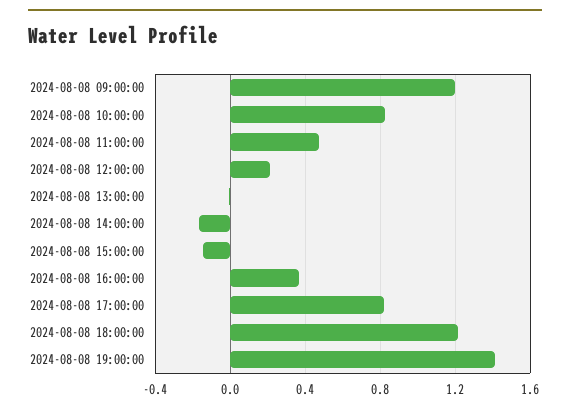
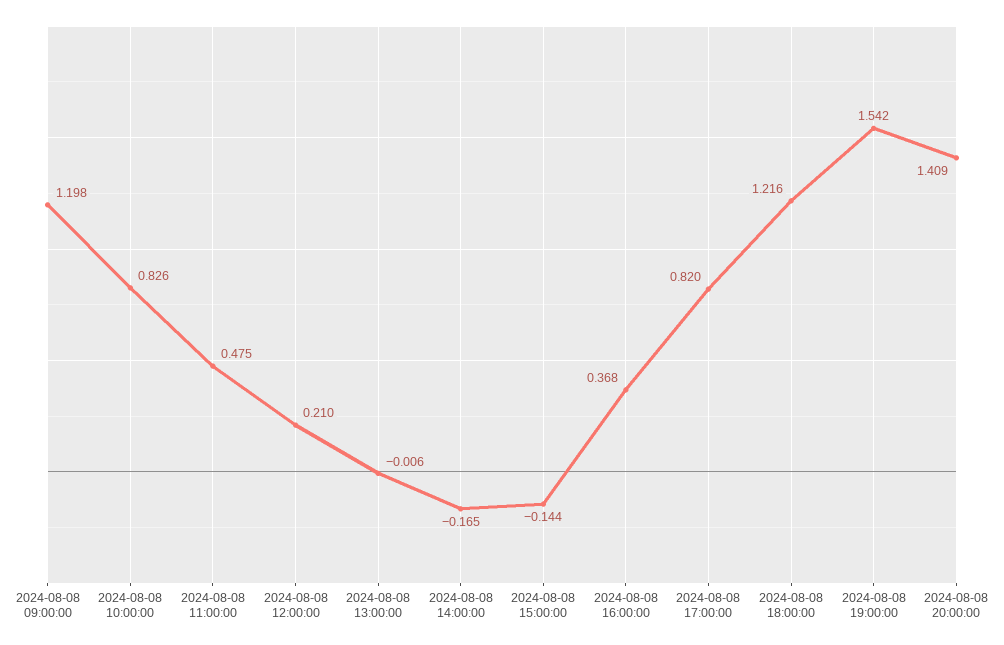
2024-08-08 19:00:00: 1.4 -> 1.542
2024-08-08 20:00:00: none -> 1.409

